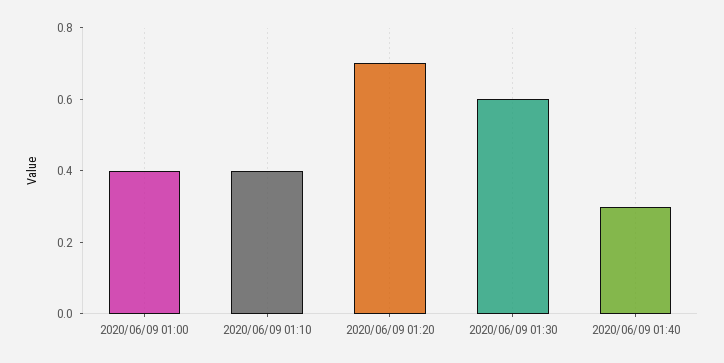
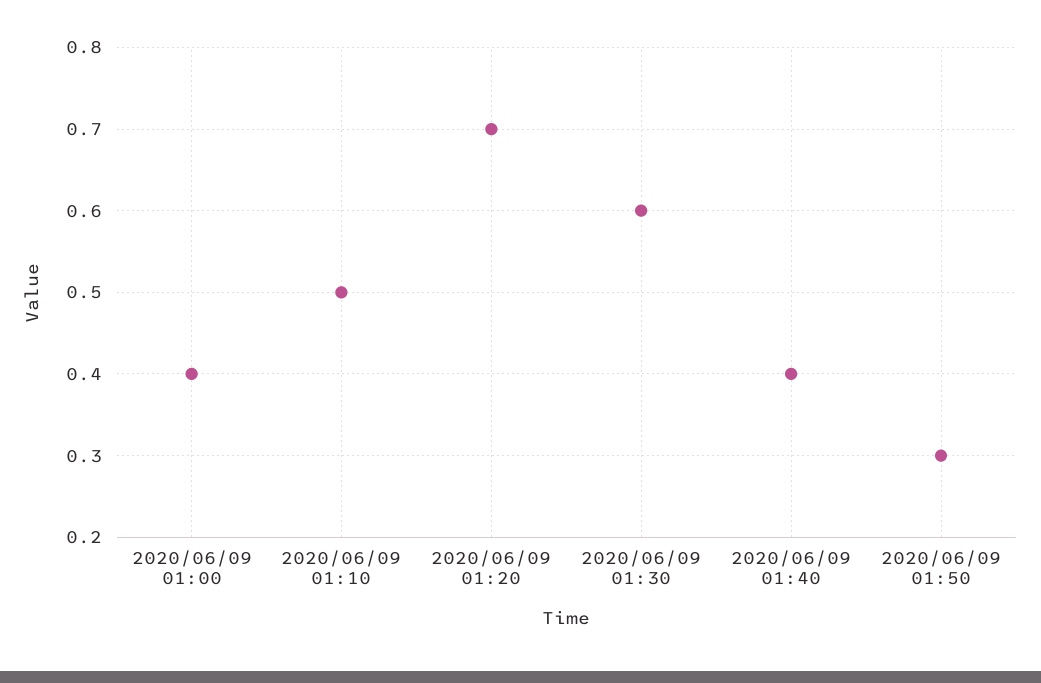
2020/06/09 01:10: 0.4 -> 0.5
2020/06/09 01:40: 0.3 -> 0.4
2020/06/09 01:50: none -> 0.3

